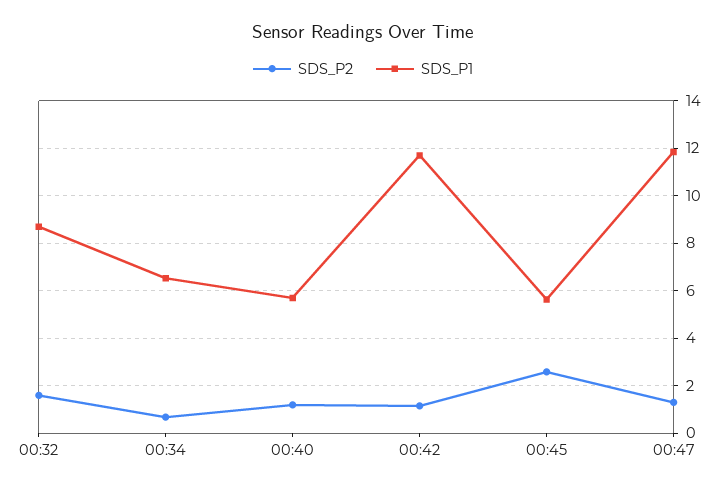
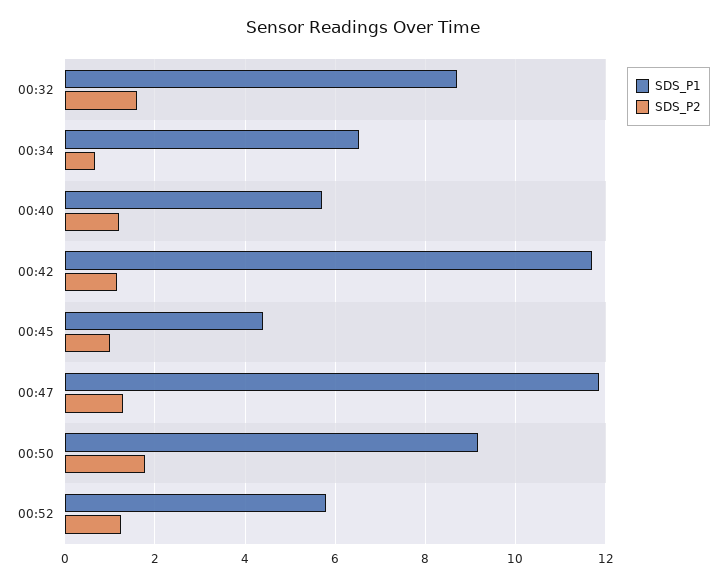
SDS_P2, 00:45: 2.5 -> 1
SDS_P1, 00:45: 5.5 -> 4.4
SDS_P1, 00:50: none -> 9.2
SDS_P2, 00:50: none -> 1.8
SDS_P1, 00:52: none -> 5.8
SDS_P2, 00:52: none -> 1.2

